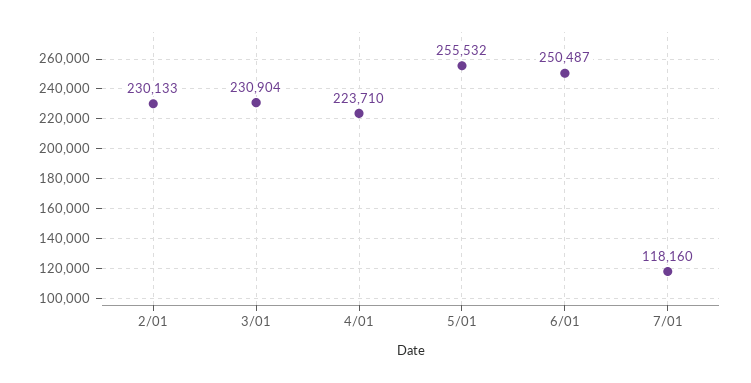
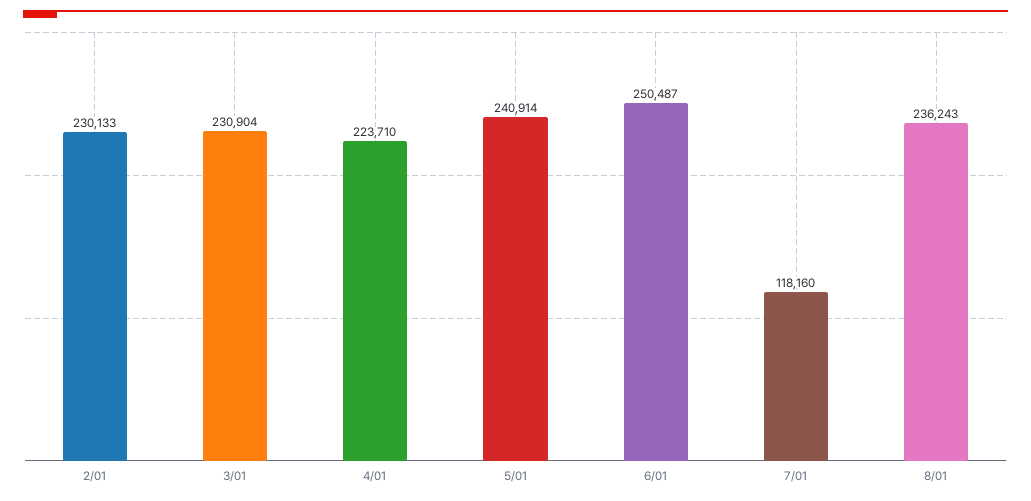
5/01: 255532 -> 240914
8/01: none -> 236243

